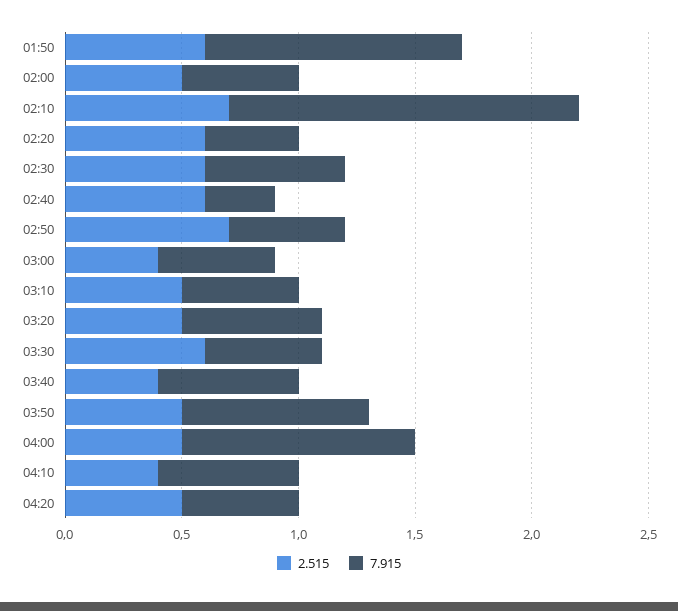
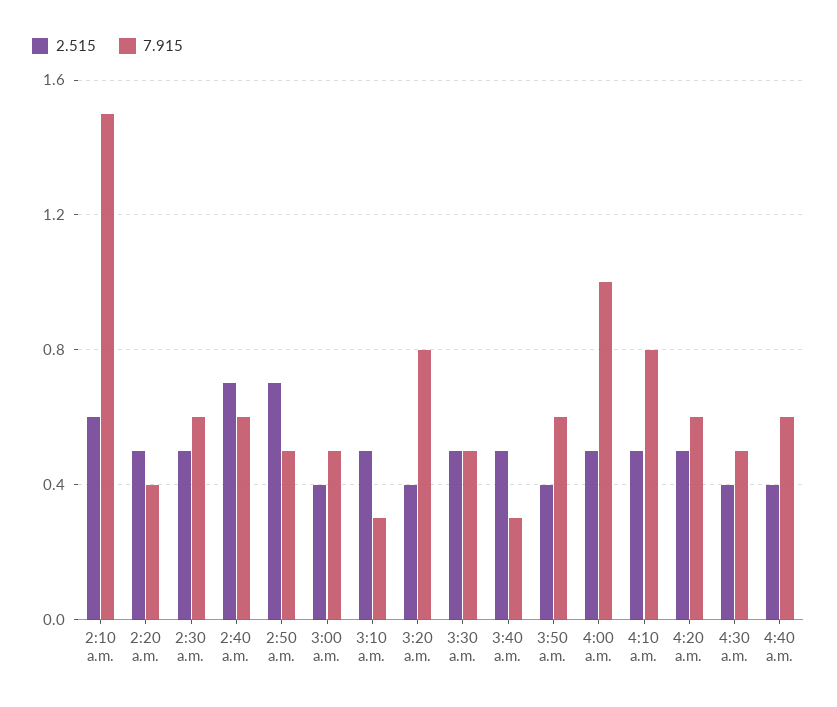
2.515, 01:50: 0.6 -> none
7.915, 01:50: 1.1 -> none
2.515, 02:00: 0.5 -> none
7.915, 02:00: 0.5 -> none
2.515, 02:10: 0.7 -> 0.6
2.515, 02:20: 0.6 -> 0.5
2.515, 02:30: 0.6 -> 0.5
2.515, 02:40: 0.6 -> 0.7
7.915, 02:40: 0.3 -> 0.6
7.915, 03:10: 0.5 -> 0.3
2.515, 03:20: 0.5 -> 0.4
7.915, 03:20: 0.6 -> 0.8
2.515, 03:30: 0.6 -> 0.5
2.515, 03:40: 0.4 -> 0.5
7.915, 03:40: 0.6 -> 0.3
2.515, 03:50: 0.5 -> 0.4
7.915, 03:50: 0.8 -> 0.6
2.515, 04:10: 0.4 -> 0.5
7.915, 04:10: 0.6 -> 0.8
7.915, 04:20: 0.5 -> 0.6
2.515, 4:30 a.m.: none -> 0.4
7.915, 4:30 a.m.: none -> 0.5
2.515, 4:40 a.m.: none -> 0.4
7.915, 4:40 a.m.: none -> 0.6

